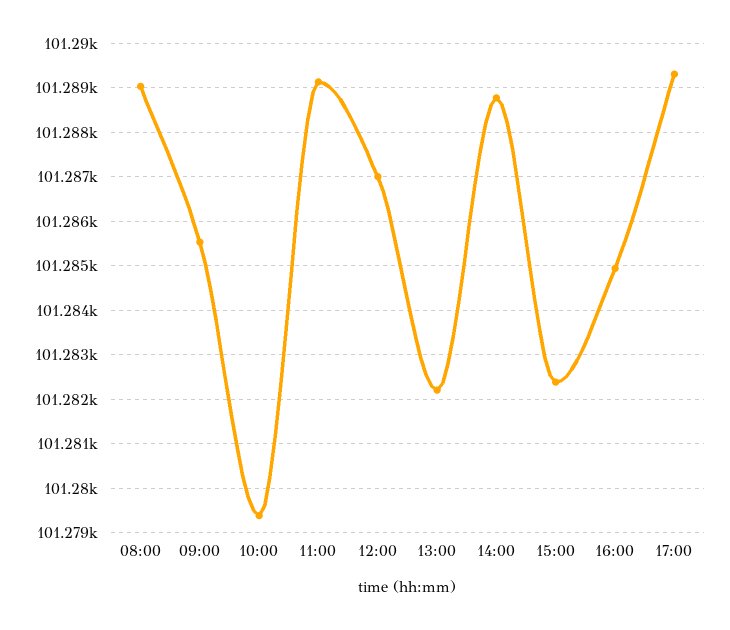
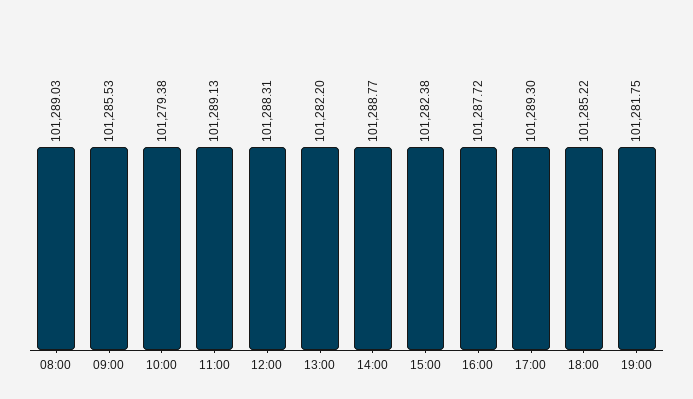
12:00: 101287 -> 101288.31
16:00: 101285 -> 101287.72
18:00: none -> 101285.22
19:00: none -> 101281.75

